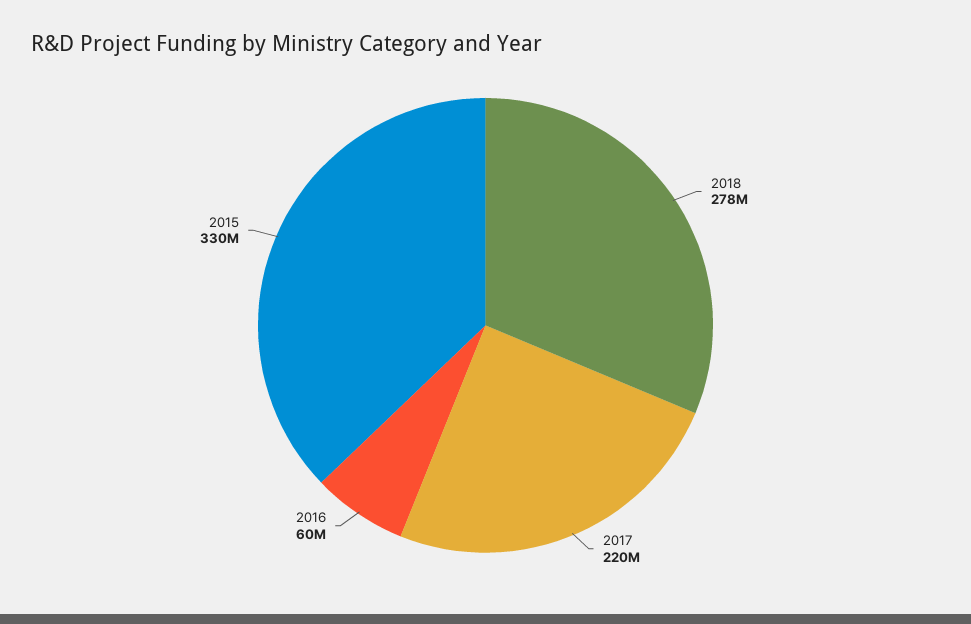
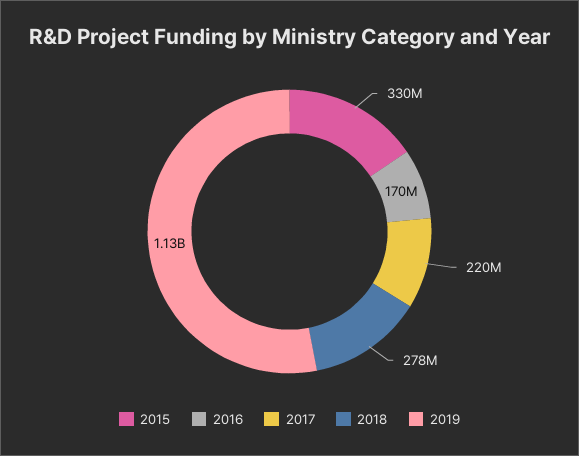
2016: 60000000 -> 170000000
2019: none -> 1130000000

